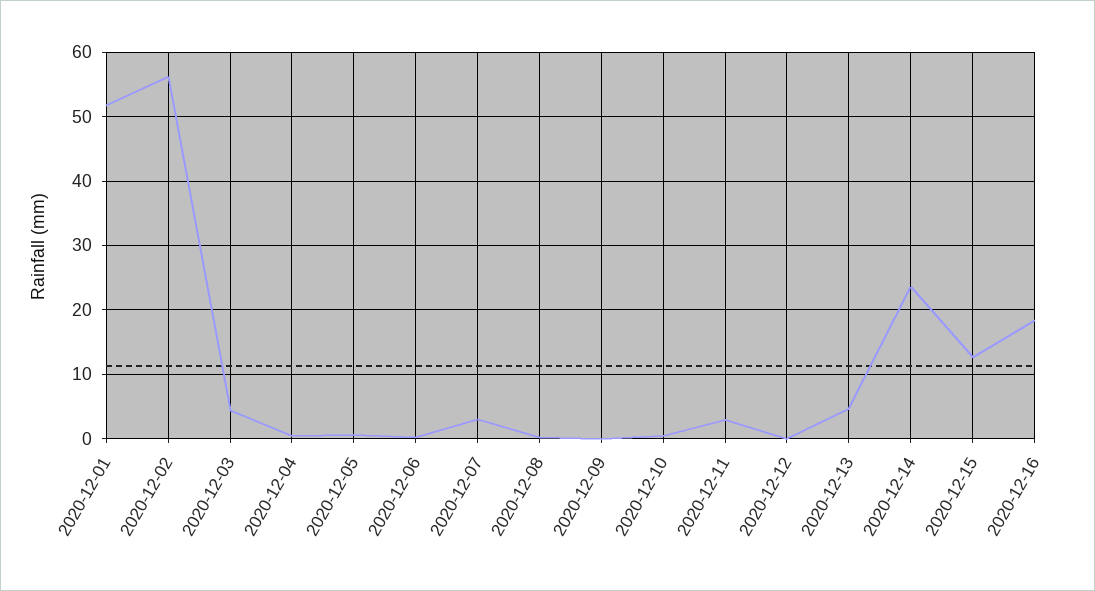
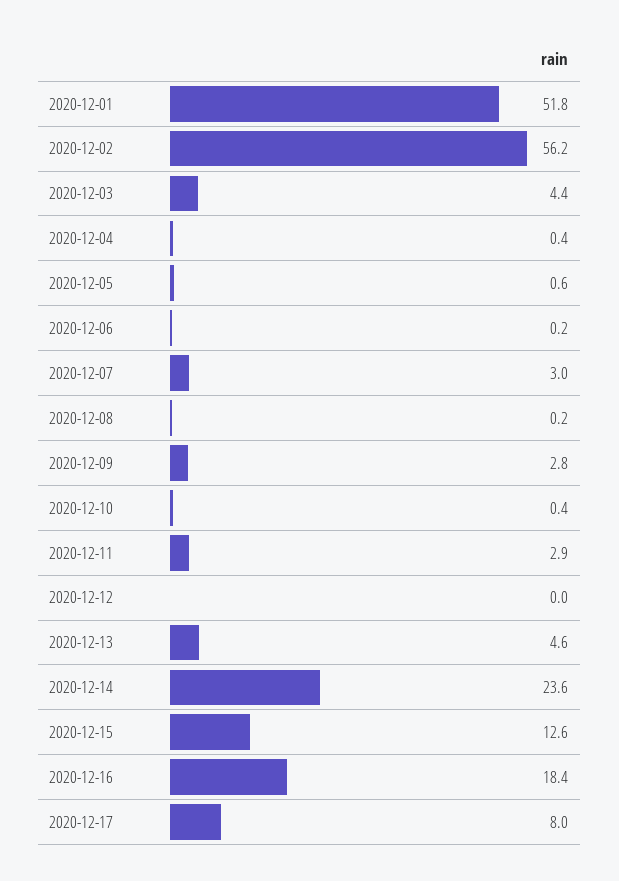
2020-12-09: 0 -> 2.8
2020-12-17: none -> 8

